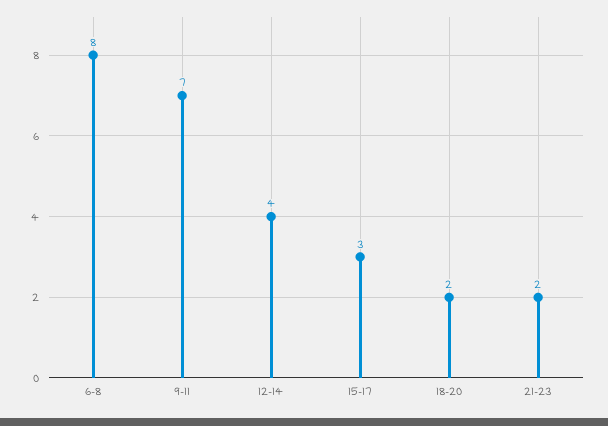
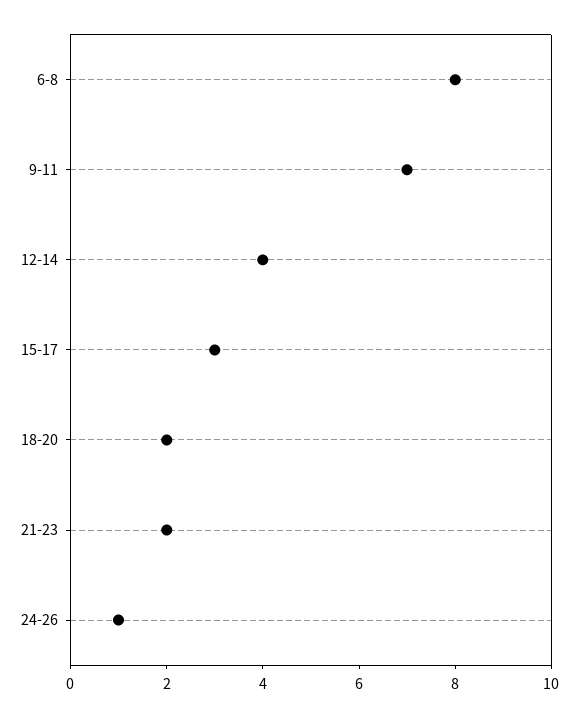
24-26: none -> 1

